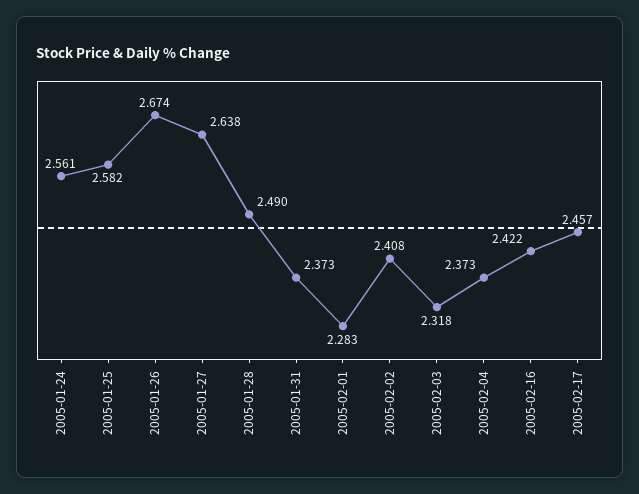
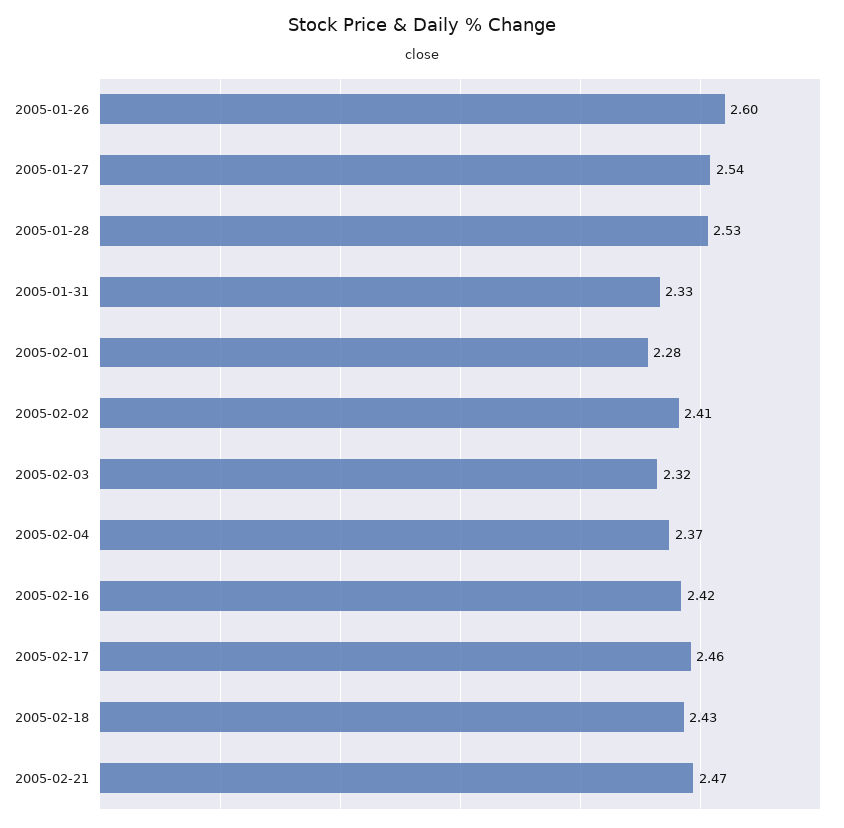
2005-01-24: 2.561 -> none
2005-01-25: 2.582 -> none
2005-01-26: 2.674 -> 2.6
2005-01-27: 2.638 -> 2.54
2005-01-28: 2.49 -> 2.53
2005-01-31: 2.373 -> 2.33
2005-02-18: none -> 2.43
2005-02-21: none -> 2.47

